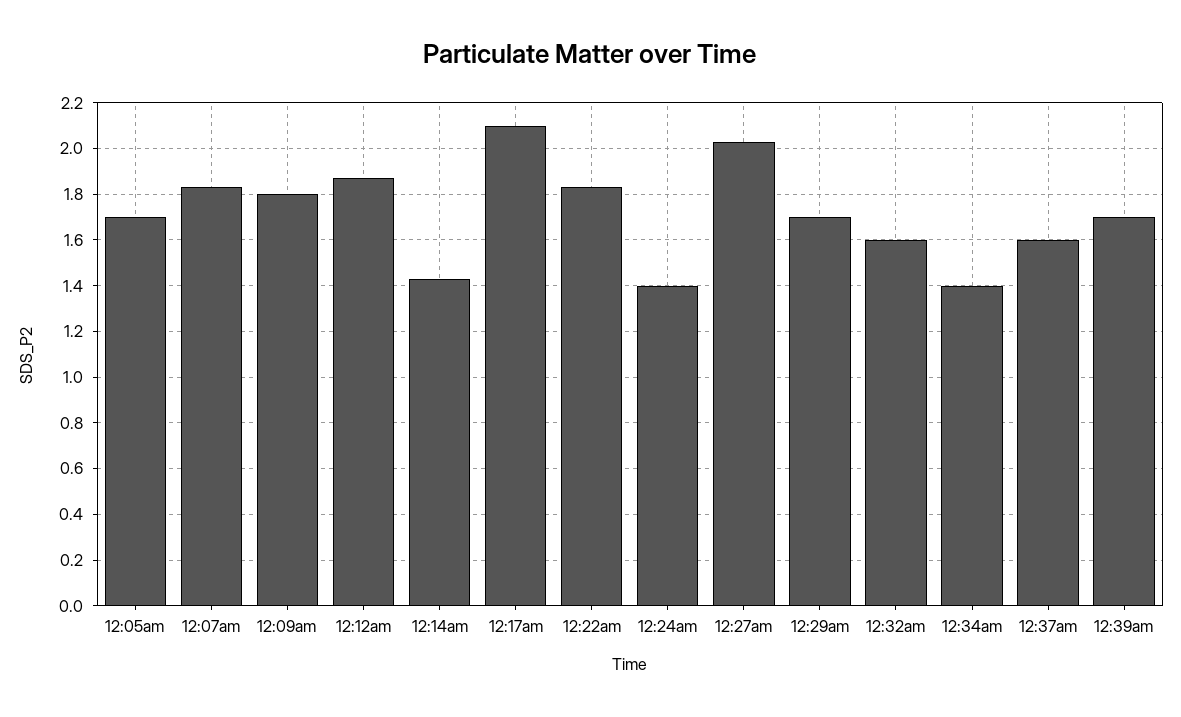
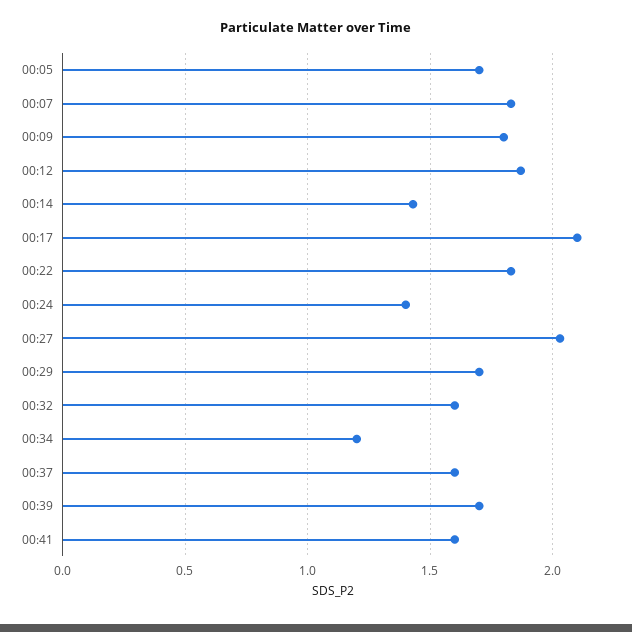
12:34am: 1.4 -> 1.2
00:41: none -> 1.6

